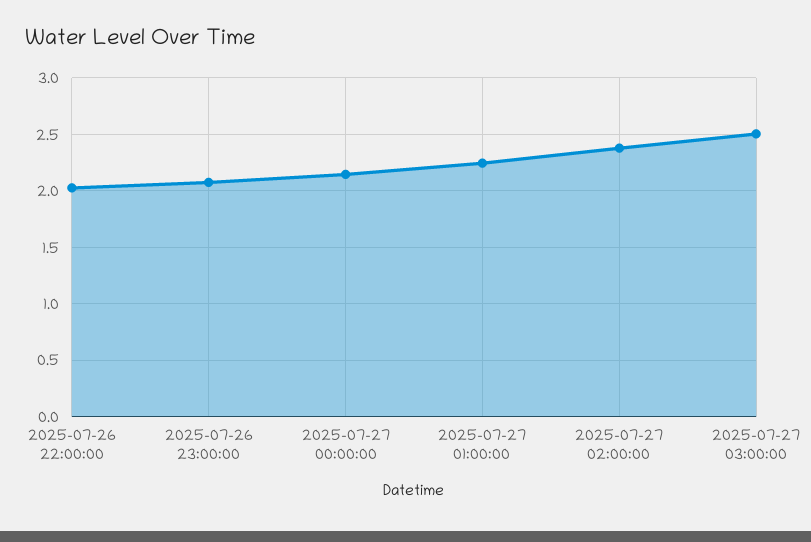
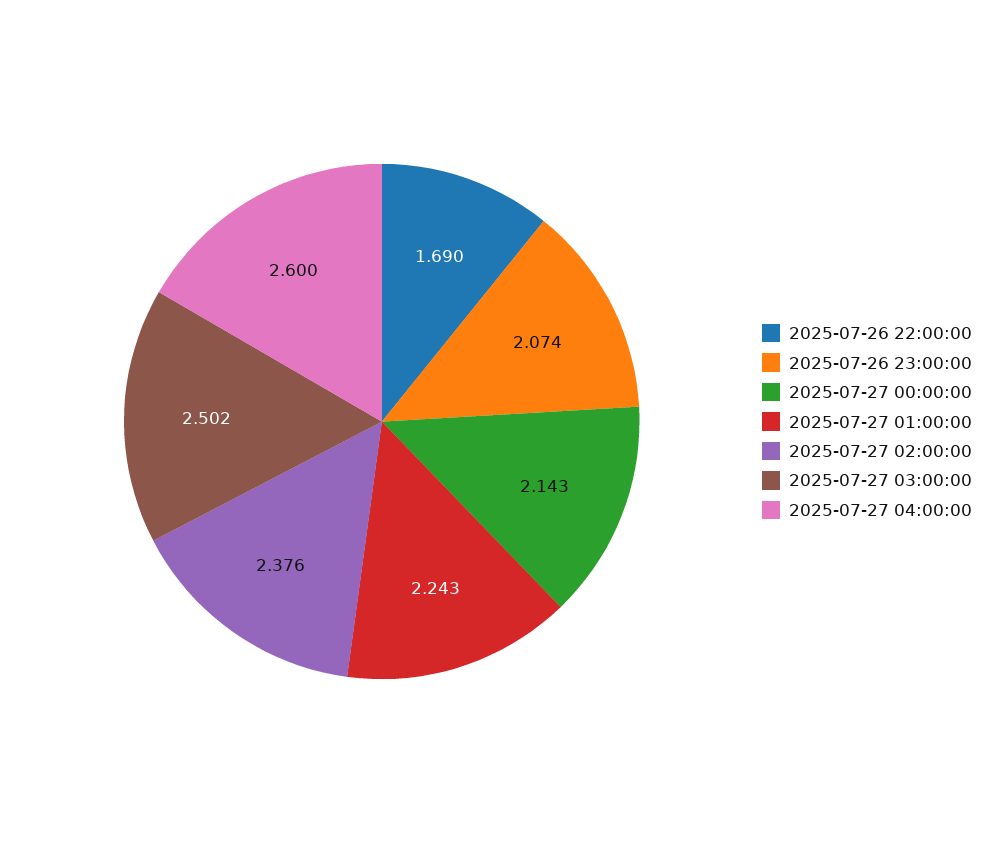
2025-07-26 22:00:00: 2 -> 1.69
2025-07-27 04:00:00: none -> 2.6

